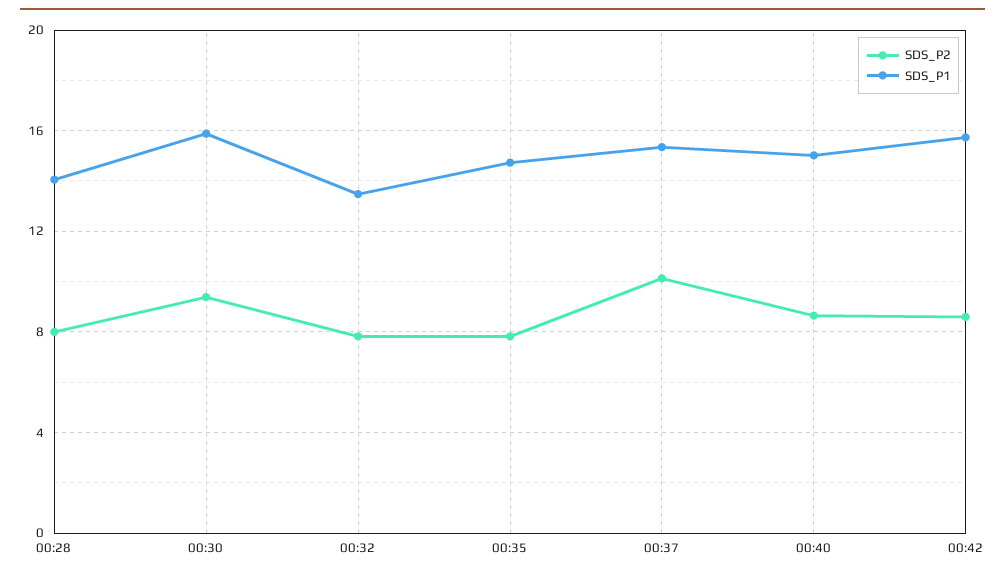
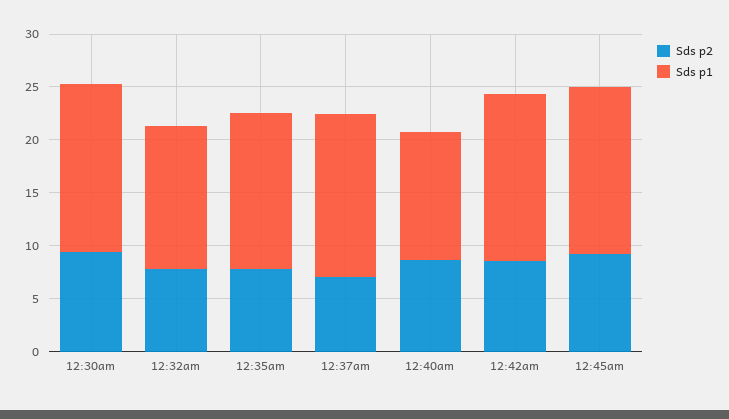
SDS_P2, 00:28: 8 -> none
SDS_P1, 00:28: 14 -> none
SDS_P2, 00:37: 10 -> 7
SDS_P1, 00:40: 15 -> 12
SDS_P2, 12:45am: none -> 9
SDS_P1, 12:45am: none -> 16

